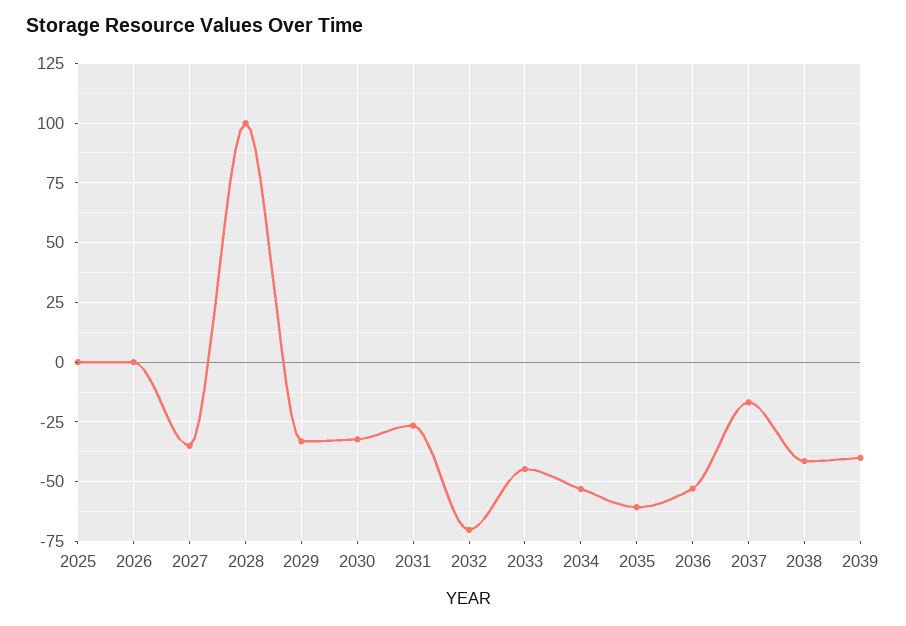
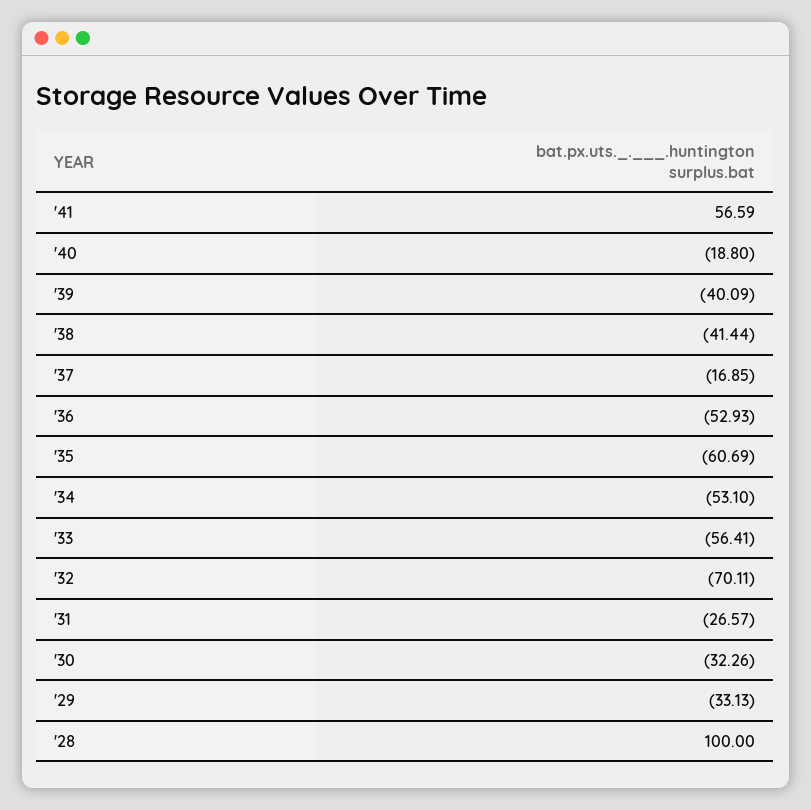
2025: 0 -> none
2026: 0 -> none
2027: -35 -> none
2033: -45 -> -56.41
'41: none -> 56.59
'40: none -> -18.8

